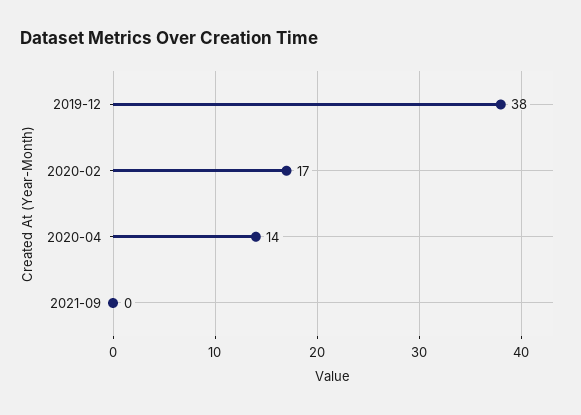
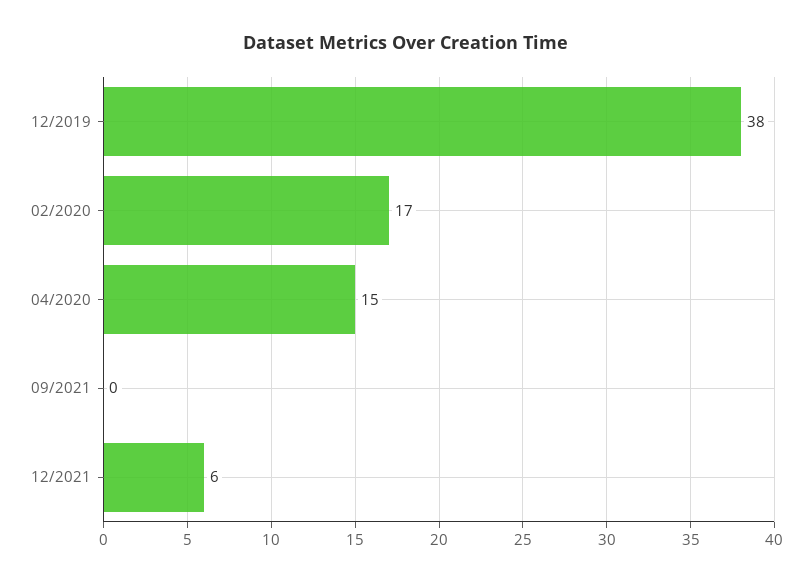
2020-04: 14 -> 15
12/2021: none -> 6

